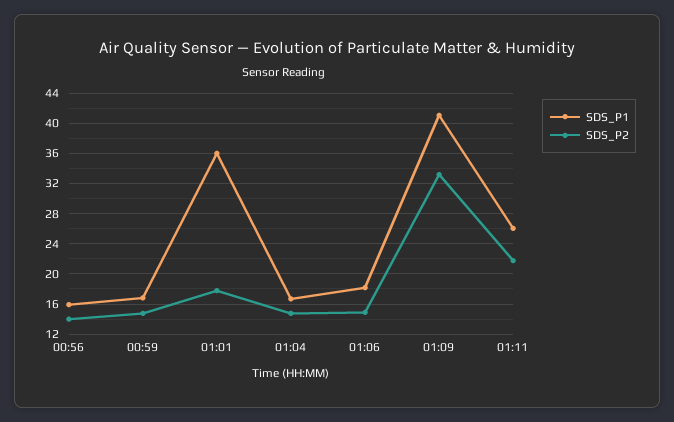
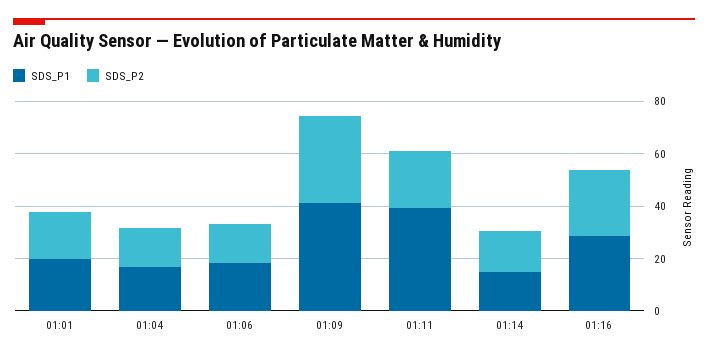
SDS_P1, 00:56: 16 -> none
SDS_P2, 00:56: 14 -> none
SDS_P1, 00:59: 17 -> none
SDS_P2, 00:59: 15 -> none
SDS_P1, 01:01: 36 -> 20
SDS_P1, 01:11: 26 -> 40
SDS_P1, 01:14: none -> 15
SDS_P2, 01:14: none -> 15
SDS_P1, 01:16: none -> 30
SDS_P2, 01:16: none -> 25

